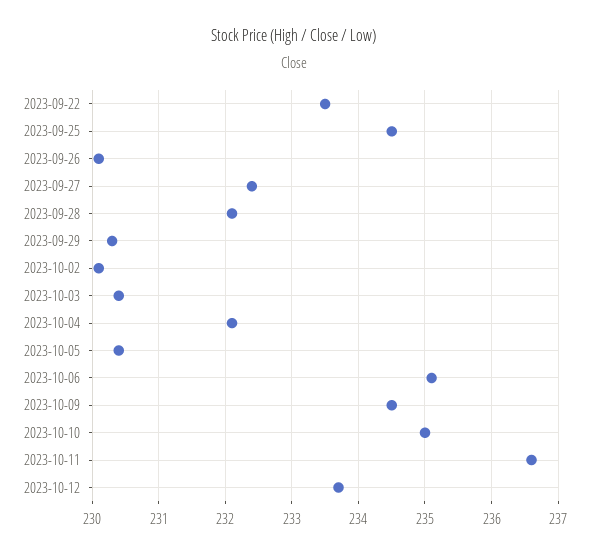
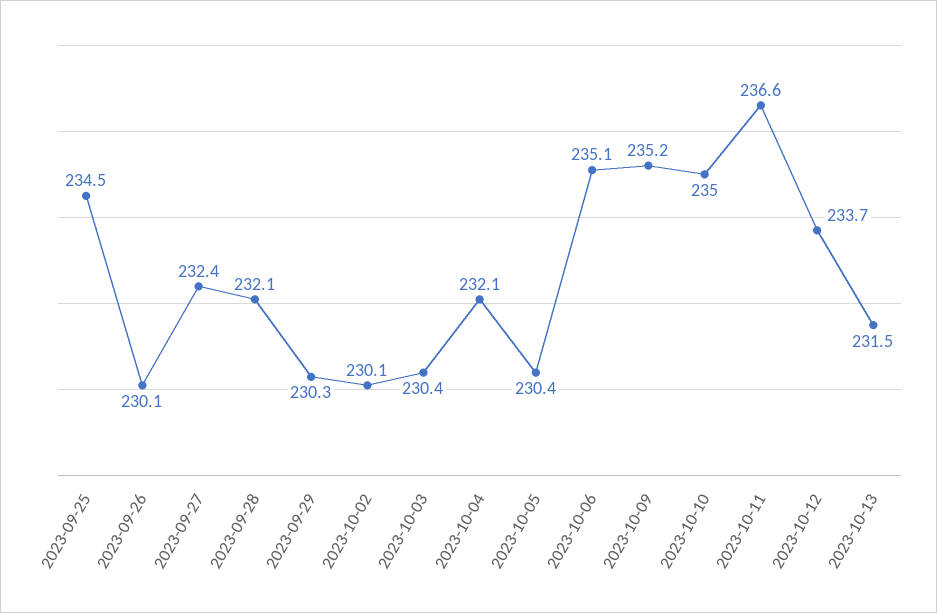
2023-09-22: 233.5 -> none
2023-10-09: 234.5 -> 235.2
2023-10-13: none -> 231.5

